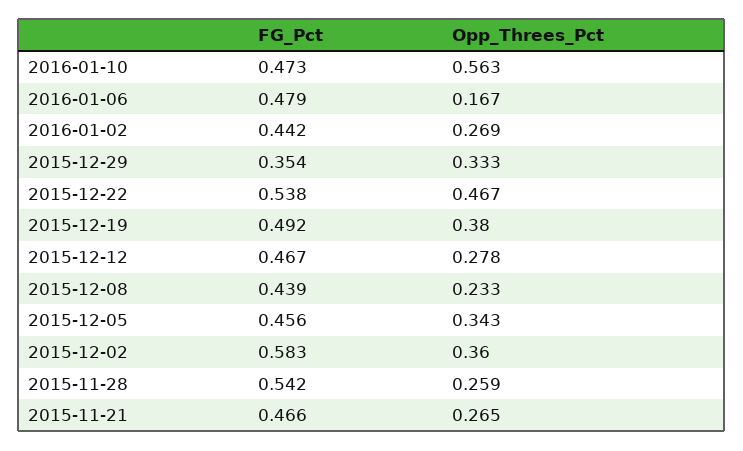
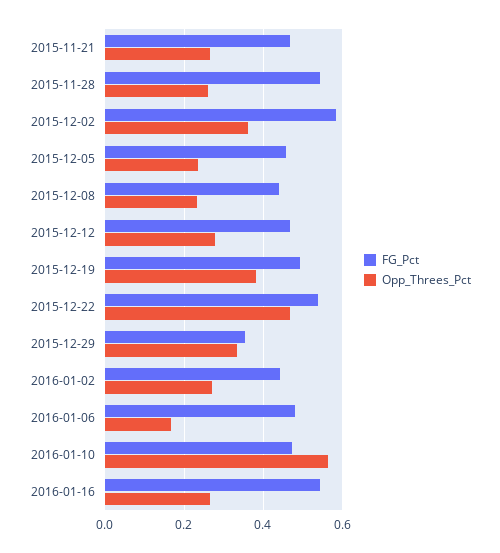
Opp_Threes_Pct, 2015-12-05: 0.343 -> 0.24
FG_Pct, 2016-01-16: none -> 0.54
Opp_Threes_Pct, 2016-01-16: none -> 0.26

